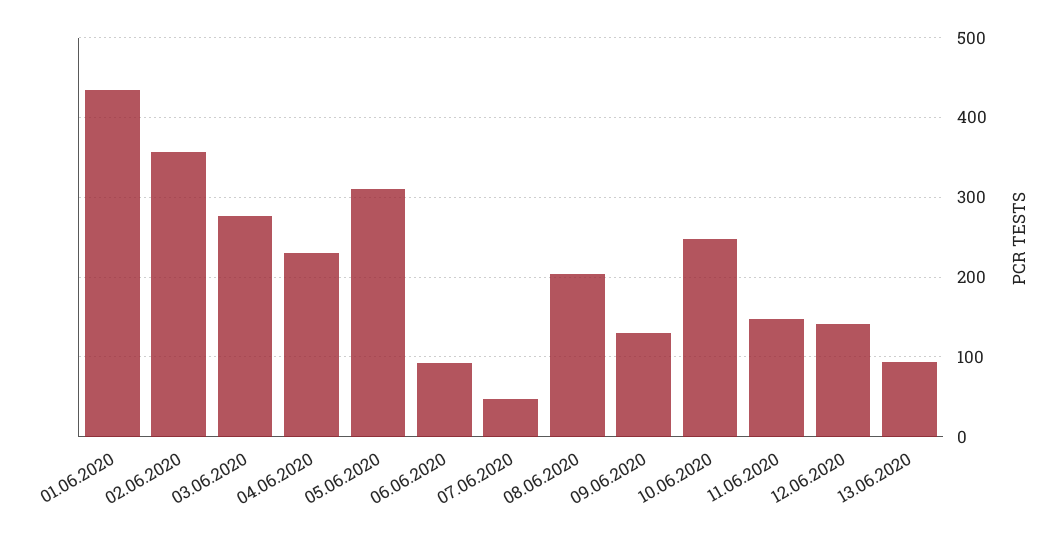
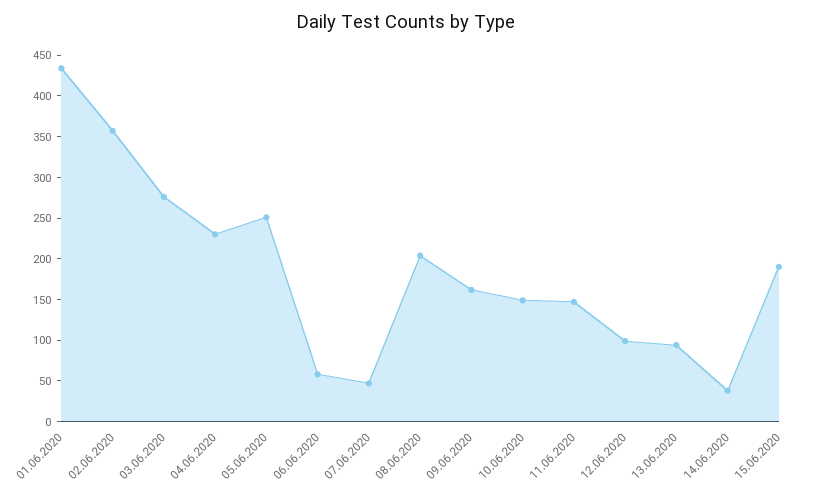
05.06.2020: 310 -> 250
06.06.2020: 90 -> 60
09.06.2020: 130 -> 160
10.06.2020: 250 -> 150
12.06.2020: 140 -> 100
14.06.2020: none -> 40
15.06.2020: none -> 190

